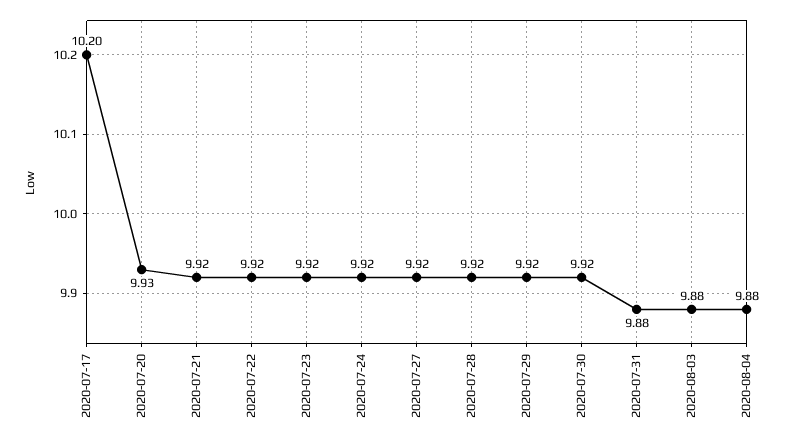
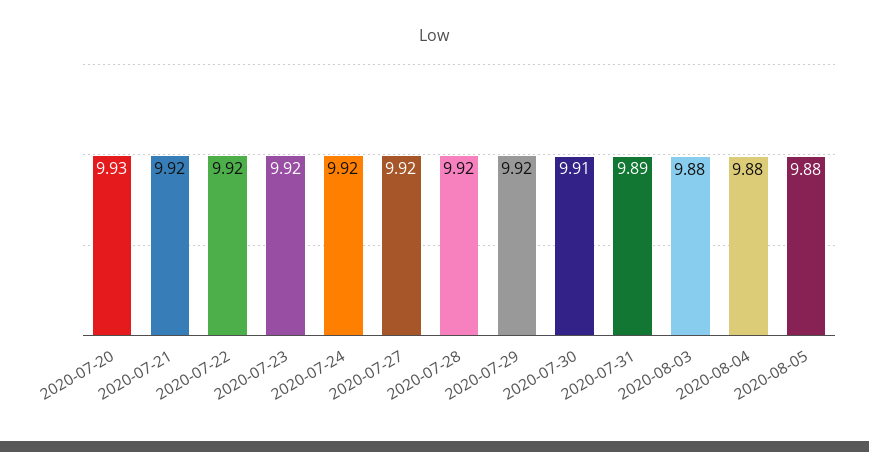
2020-07-17: 10.2 -> none
2020-07-30: 9.92 -> 9.91
2020-07-31: 9.88 -> 9.89
2020-08-05: none -> 9.88

